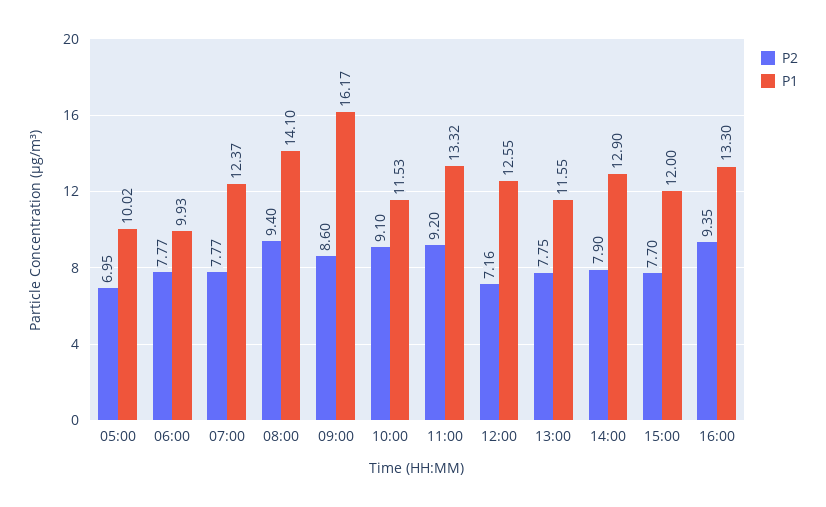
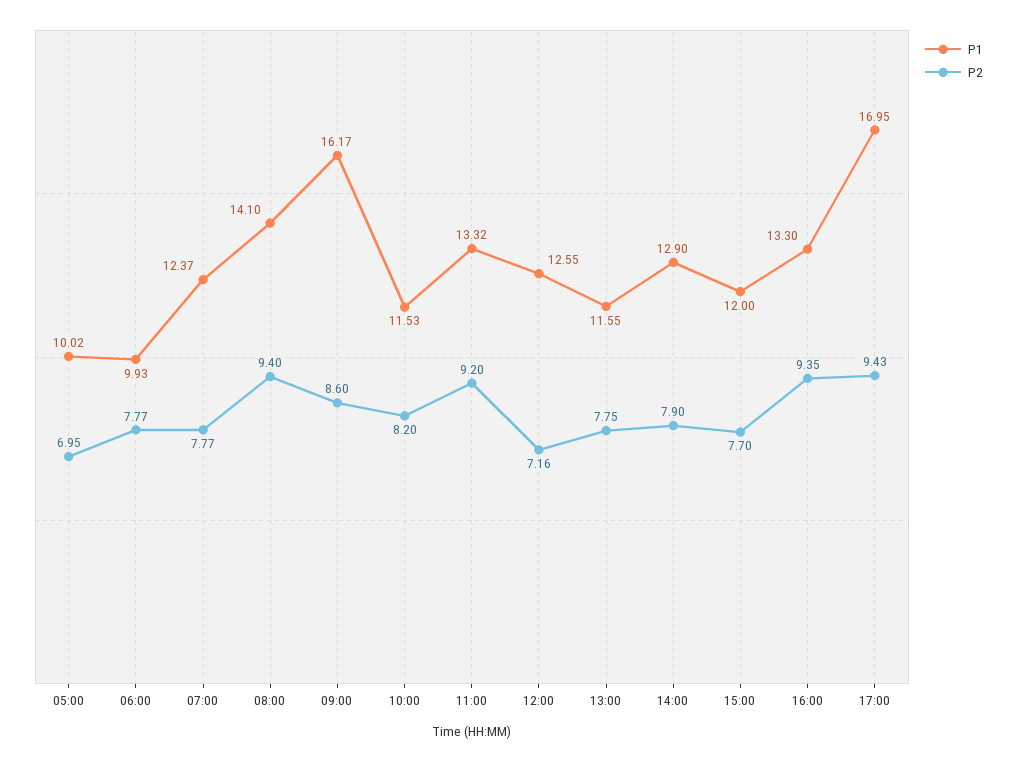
P2, 10:00: 9.1 -> 8.2
P1, 17:00: none -> 16.95
P2, 17:00: none -> 9.43

